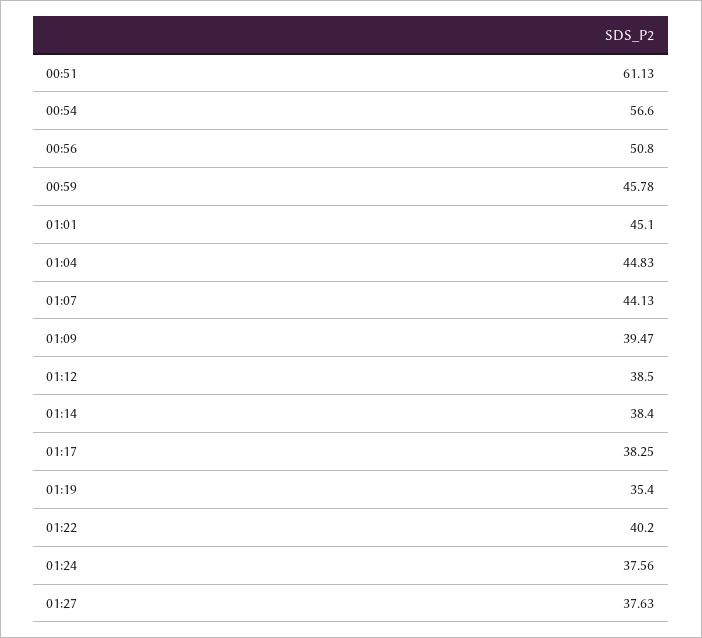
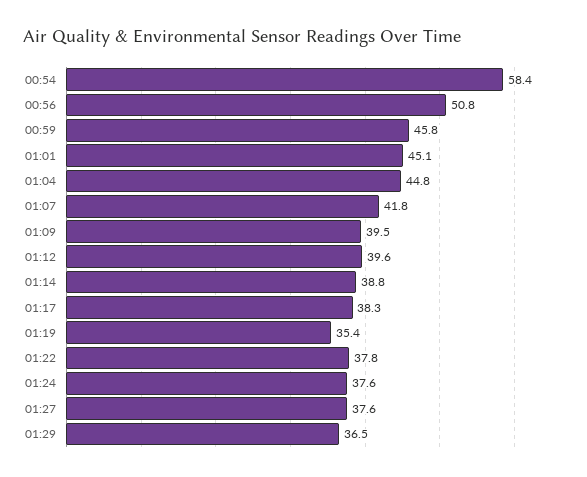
00:51: 61.13 -> none
00:54: 56.6 -> 58.4
01:07: 44.13 -> 41.8
01:12: 38.5 -> 39.6
01:14: 38.4 -> 38.8
01:22: 40.2 -> 37.8
01:29: none -> 36.5

